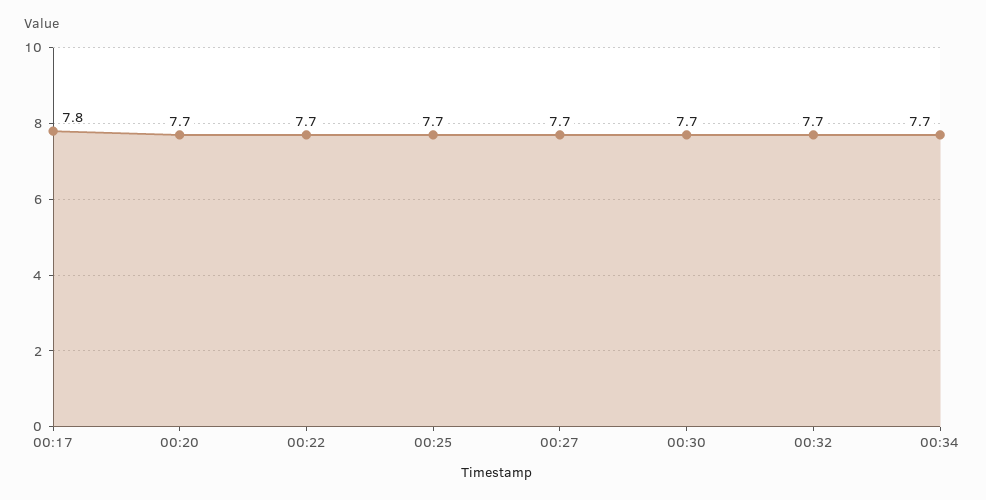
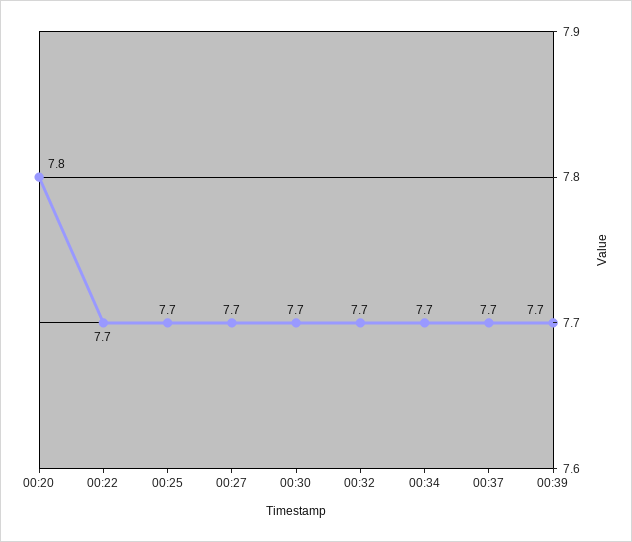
00:17: 7.8 -> none
00:20: 7.7 -> 7.8
00:37: none -> 7.7
00:39: none -> 7.7

